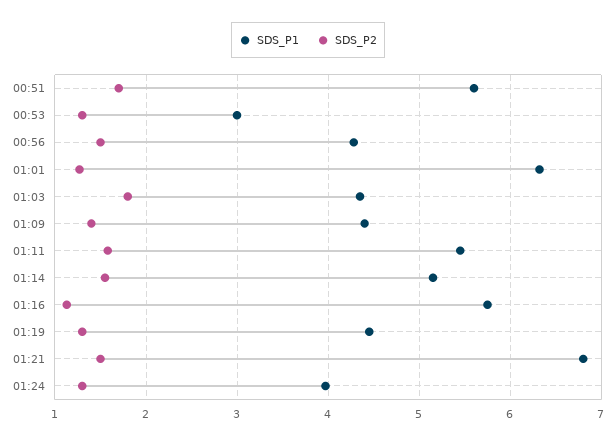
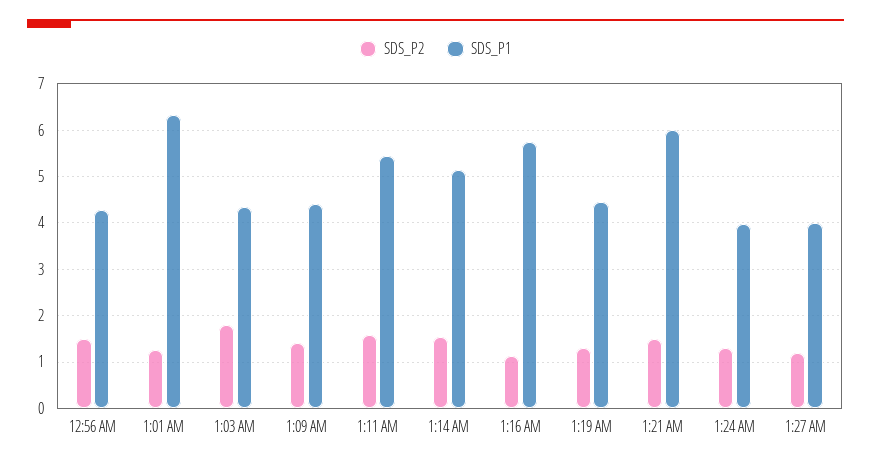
SDS_P1, 00:51: 5.6 -> none
SDS_P2, 00:51: 1.7 -> none
SDS_P1, 00:53: 3 -> none
SDS_P2, 00:53: 1.3 -> none
SDS_P1, 01:21: 6.8 -> 6
SDS_P2, 1:27 AM: none -> 1.2
SDS_P1, 1:27 AM: none -> 4

